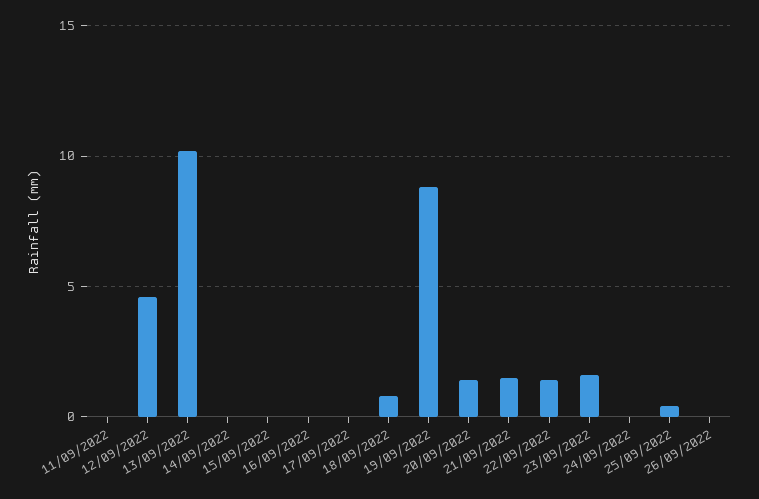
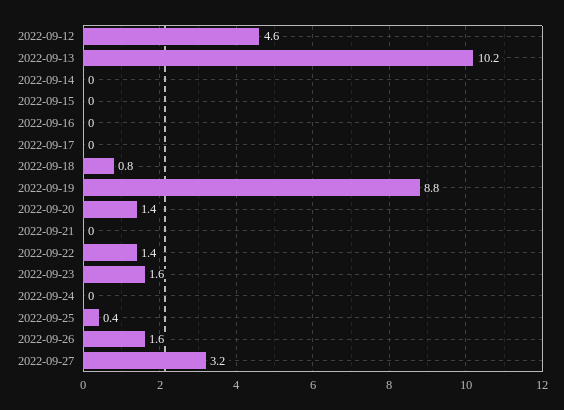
11/09/2022: 0 -> none
21/09/2022: 1.5 -> 0
26/09/2022: 0 -> 1.6
2022-09-27: none -> 3.2

